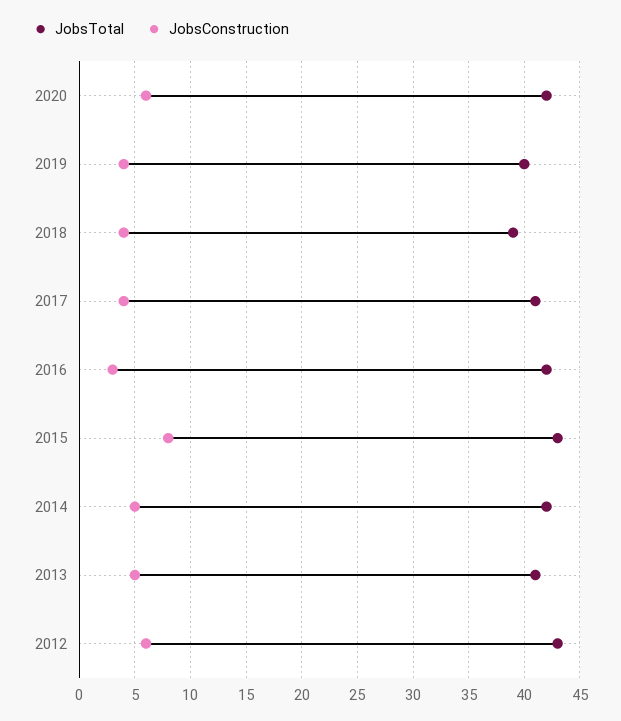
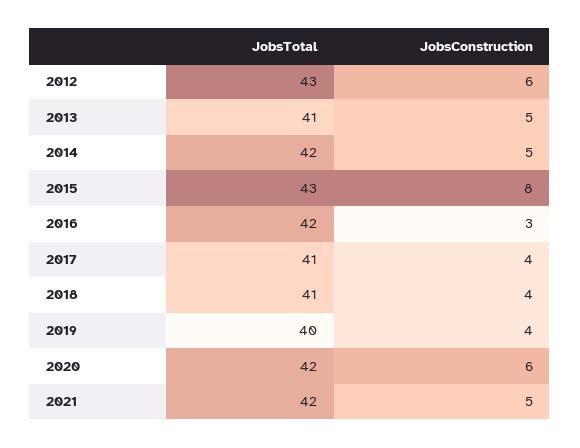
JobsTotal, 2018: 39 -> 41
JobsTotal, 2021: none -> 42
JobsConstruction, 2021: none -> 5

